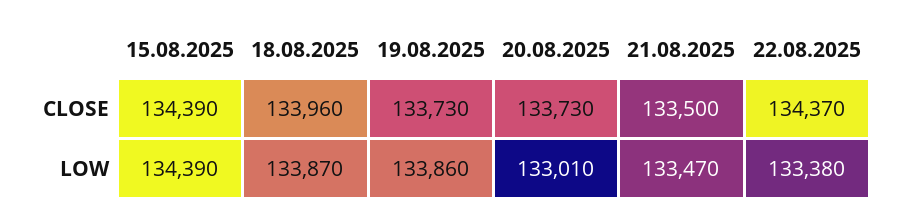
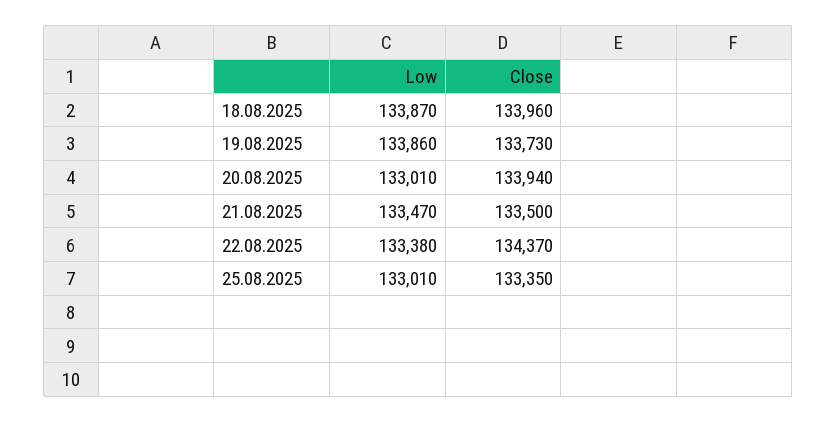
15.08.2025, CLOSE: 134390 -> none
20.08.2025, CLOSE: 133730 -> 133940
15.08.2025, LOW: 134390 -> none
25.08.2025, LOW: none -> 133010
25.08.2025, CLOSE: none -> 133350

